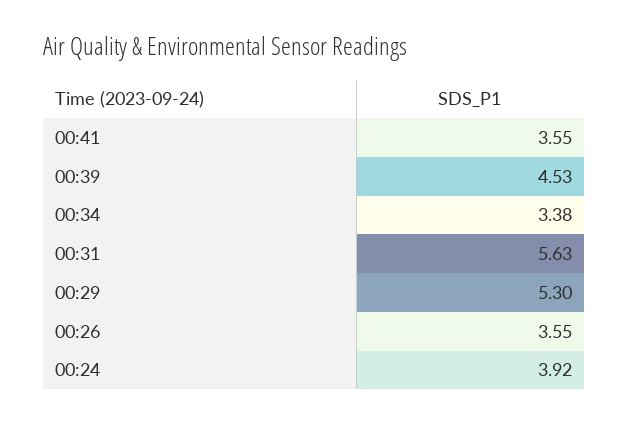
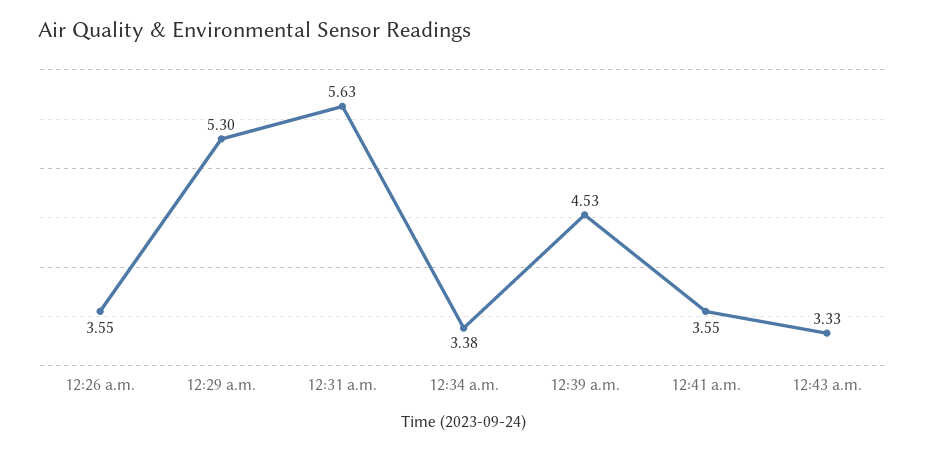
00:24: 3.92 -> none
12:43 a.m.: none -> 3.33

